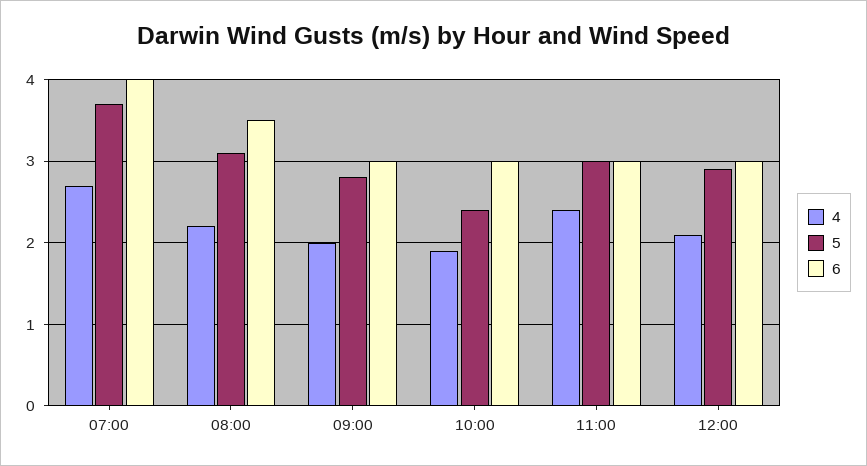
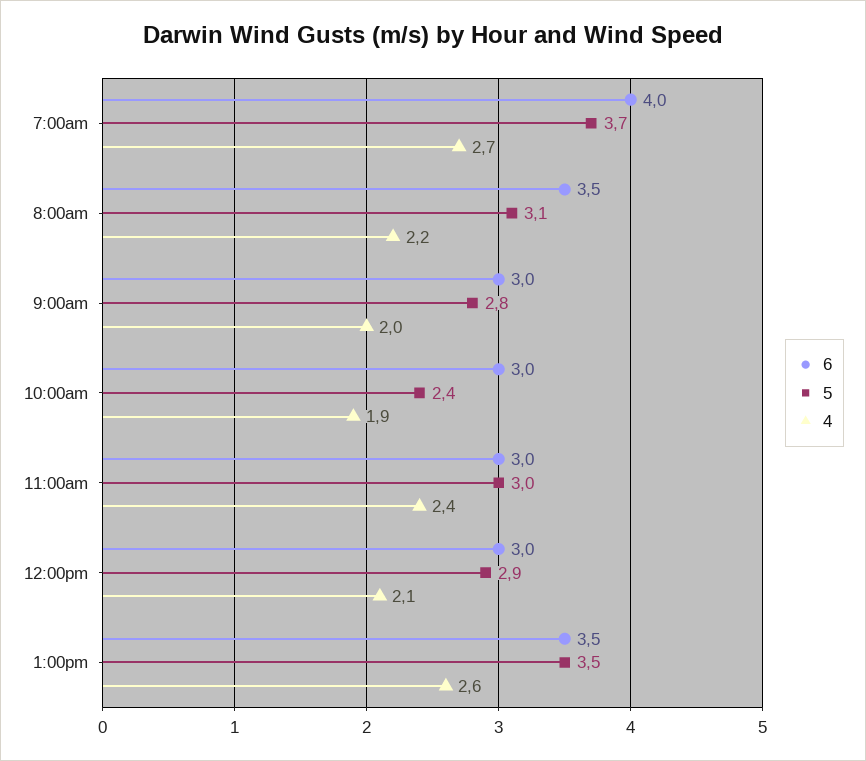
6, 1:00pm: none -> 3.5
5, 1:00pm: none -> 3.5
4, 1:00pm: none -> 2.6

